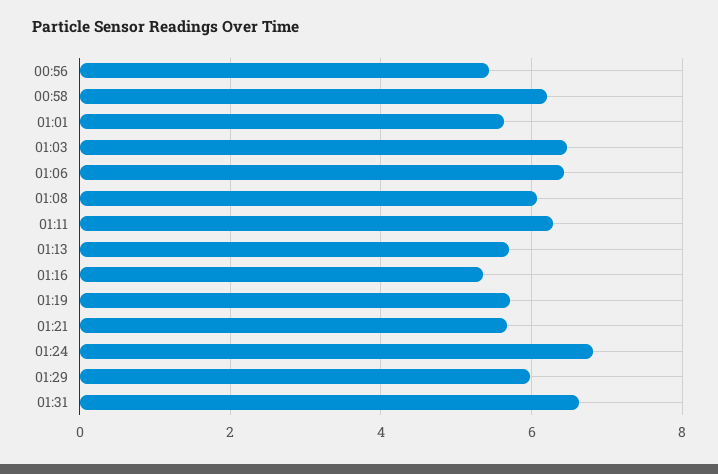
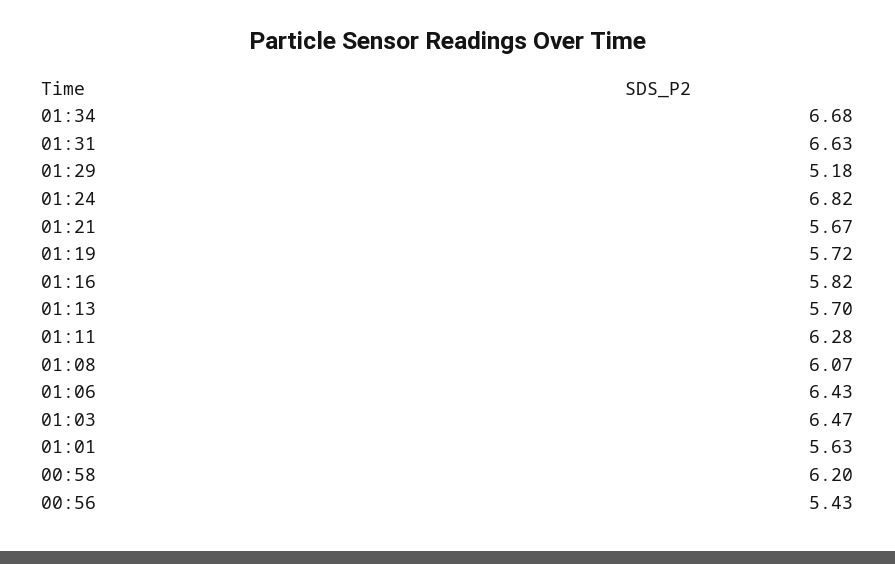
01:16: 5.4 -> 5.82
01:29: 6 -> 5.18
01:34: none -> 6.68

